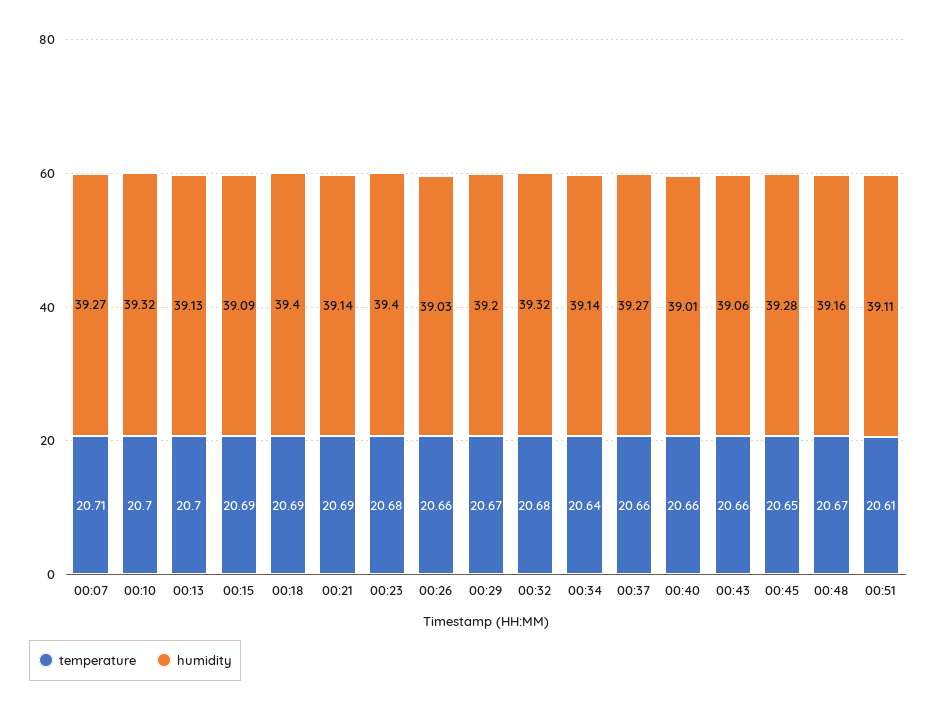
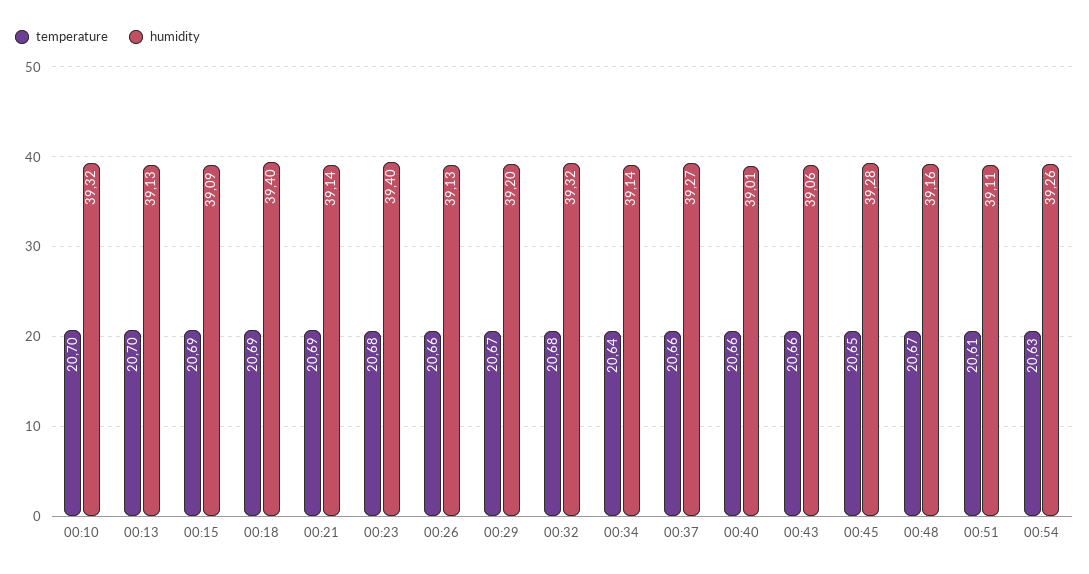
temperature, 00:07: 20.71 -> none
humidity, 00:07: 39.27 -> none
humidity, 00:26: 39.03 -> 39.13
temperature, 00:54: none -> 20.63
humidity, 00:54: none -> 39.26

